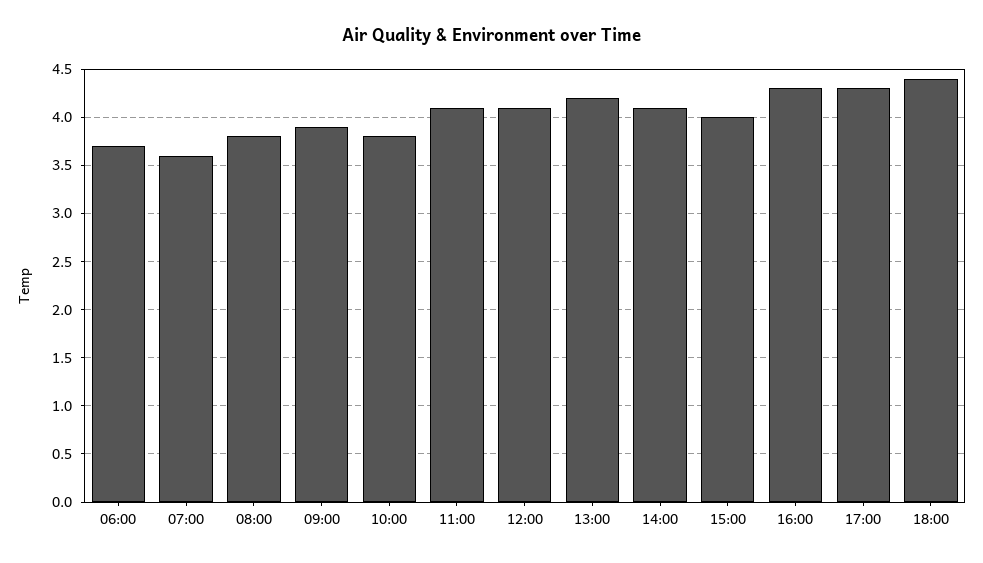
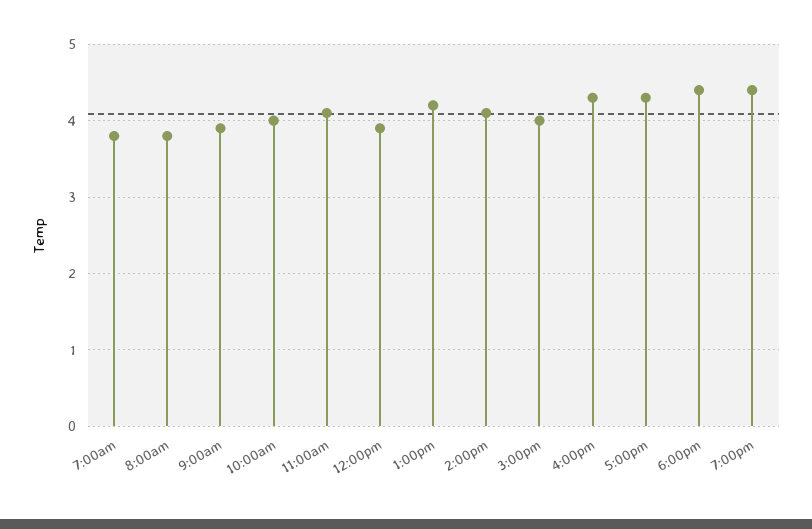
06:00: 3.7 -> none
07:00: 3.6 -> 3.8
10:00: 3.8 -> 4
12:00: 4.1 -> 3.9
7:00pm: none -> 4.4

